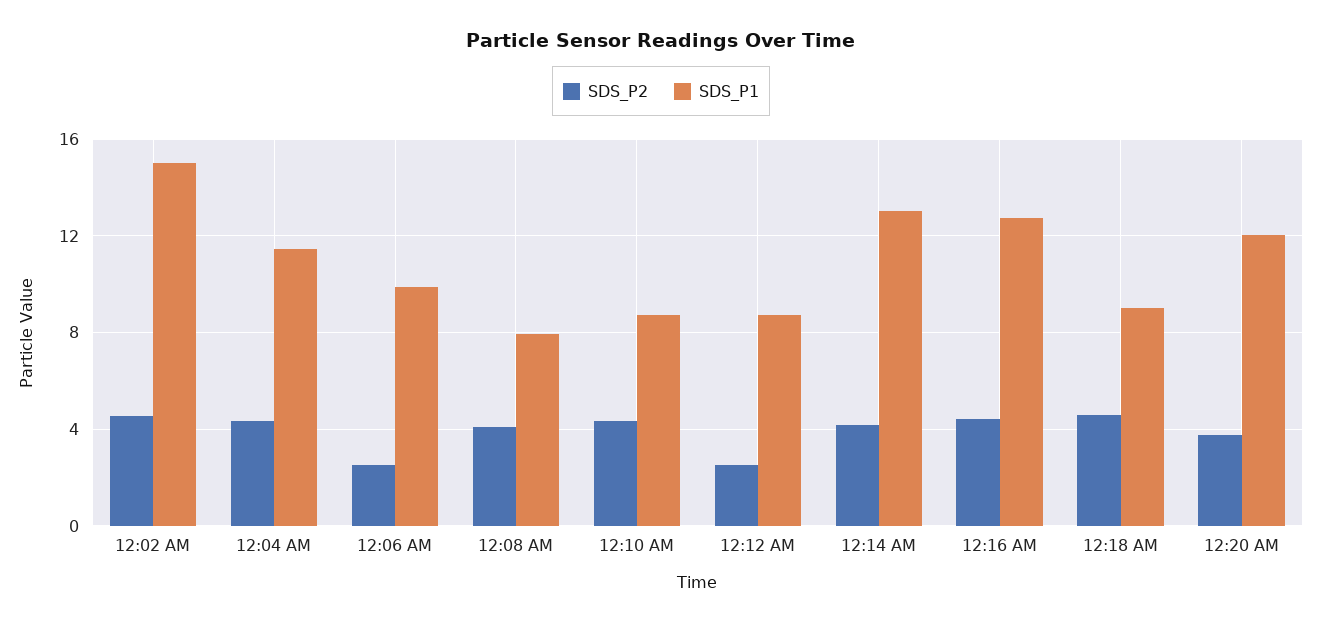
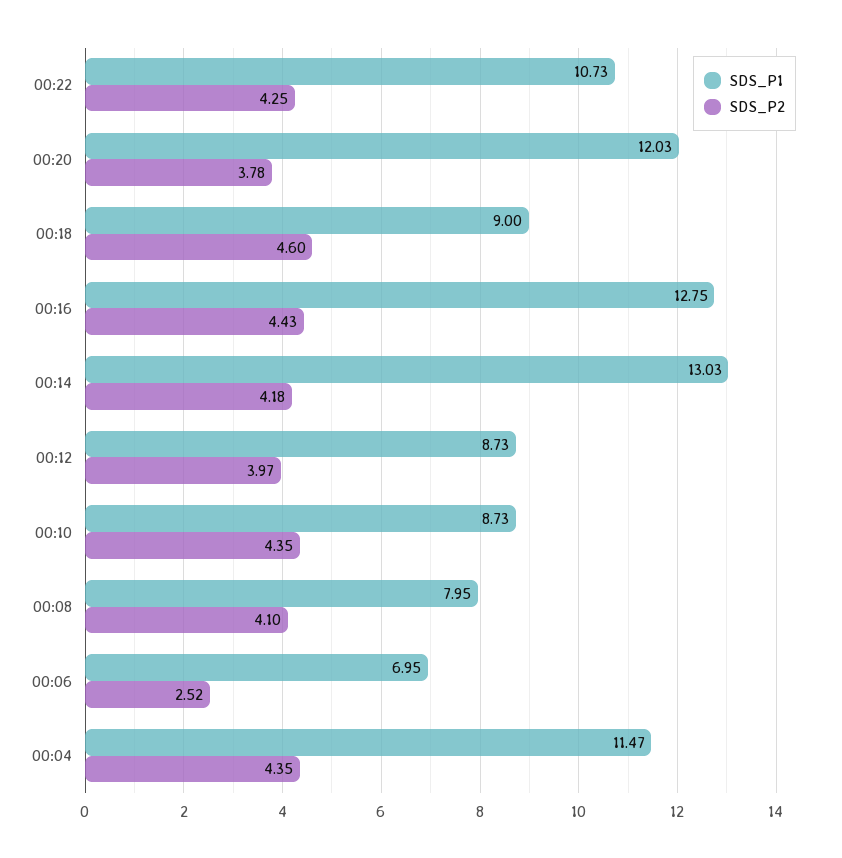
SDS_P2, 12:02 AM: 4.5 -> none
SDS_P1, 12:02 AM: 15 -> none
SDS_P1, 12:06 AM: 10 -> 6.95
SDS_P2, 12:12 AM: 2.5 -> 3.97
SDS_P1, 00:22: none -> 10.73
SDS_P2, 00:22: none -> 4.25

